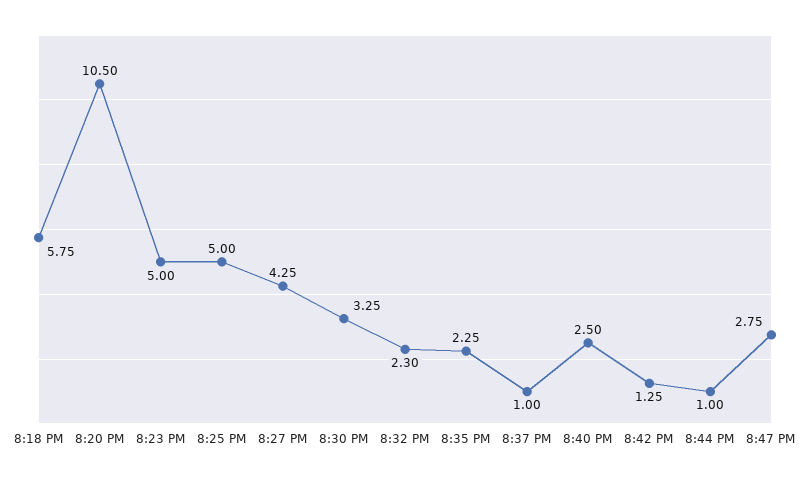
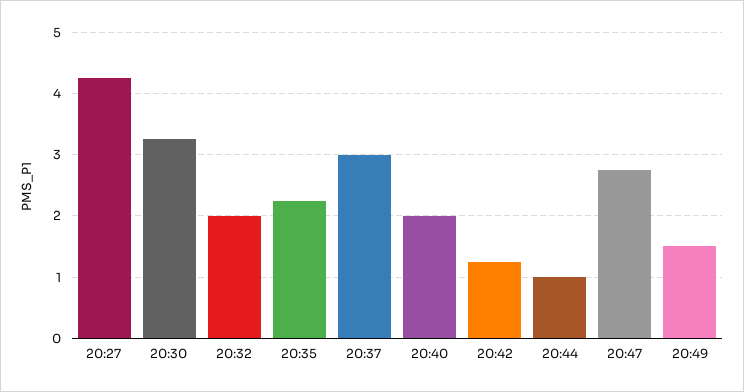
8:18 PM: 5.75 -> none
8:20 PM: 10.5 -> none
8:23 PM: 5 -> none
8:25 PM: 5 -> none
8:32 PM: 2.3 -> 2
8:37 PM: 1 -> 3
8:40 PM: 2.5 -> 2
20:49: none -> 1.5

